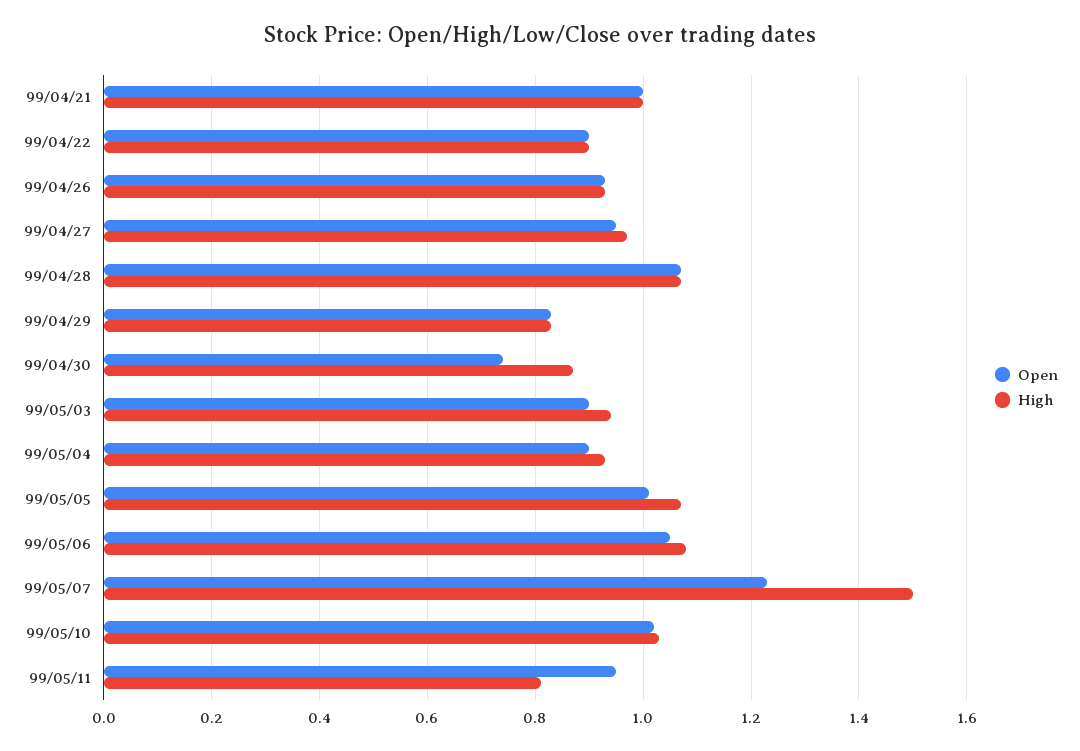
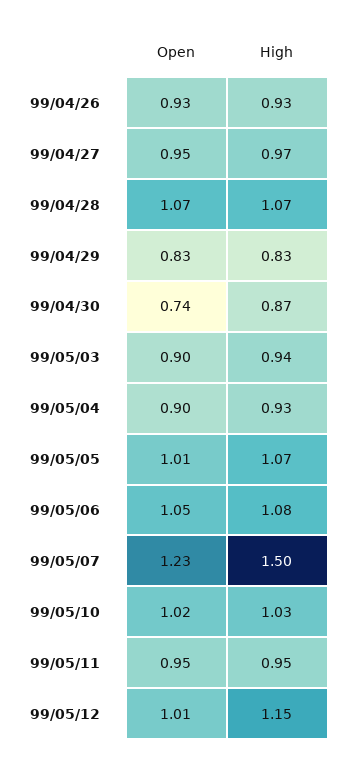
Open, 99/04/21: 1 -> none
High, 99/04/21: 1 -> none
Open, 99/04/22: 0.9 -> none
High, 99/04/22: 0.9 -> none
High, 99/05/11: 0.8 -> 0.95
Open, 99/05/12: none -> 1.01
High, 99/05/12: none -> 1.15

